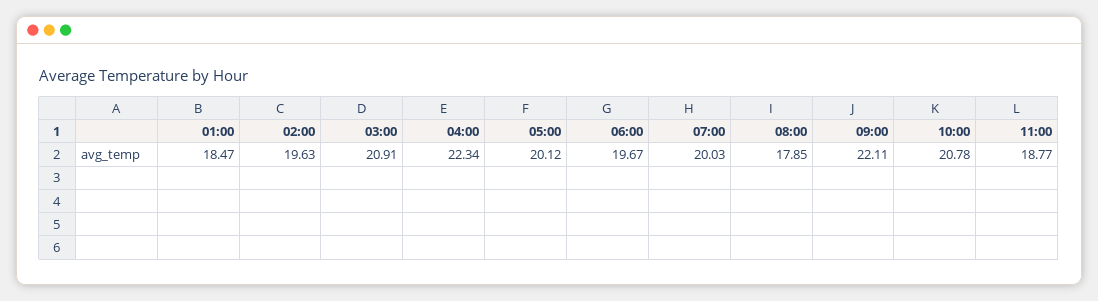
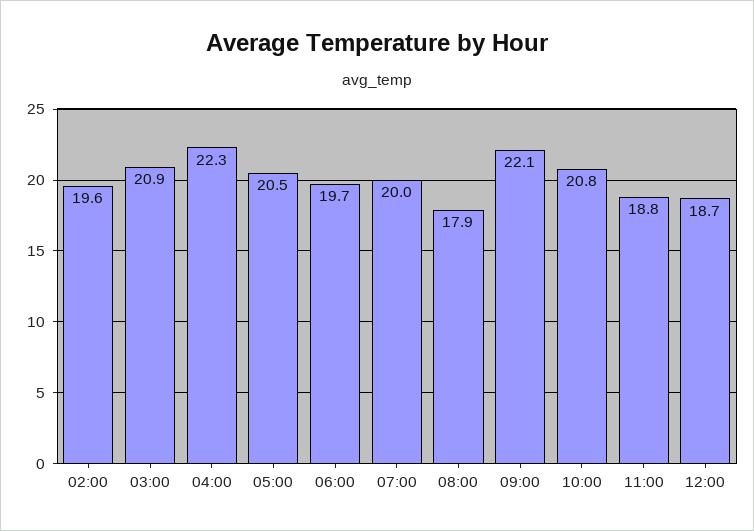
01:00: 18.47 -> none
05:00: 20.12 -> 20.5
12:00: none -> 18.7

